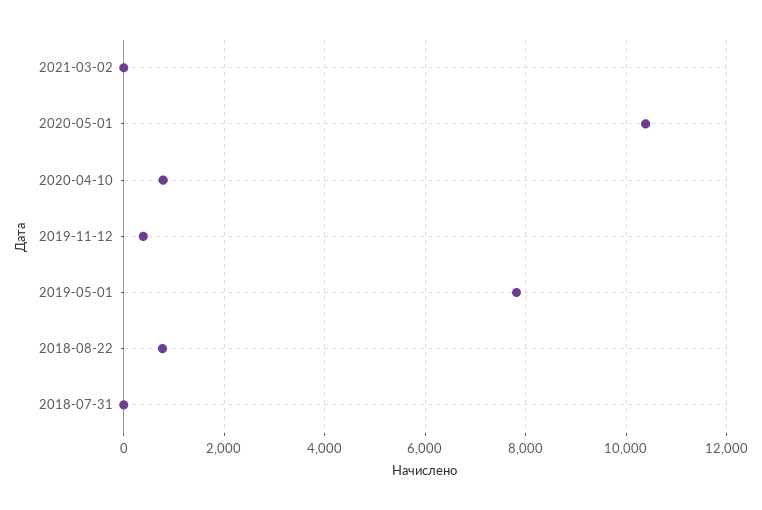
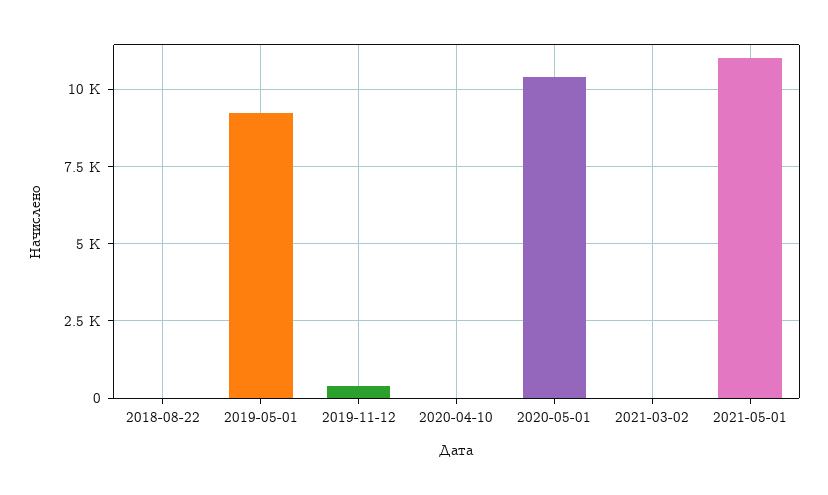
2020-04-10: 800 -> 0
2019-05-01: 7800 -> 9250
2018-08-22: 800 -> 0
2018-07-31: 0 -> none
2021-05-01: none -> 11000

